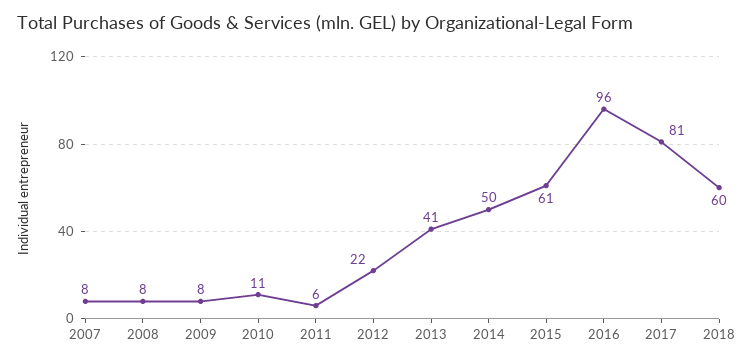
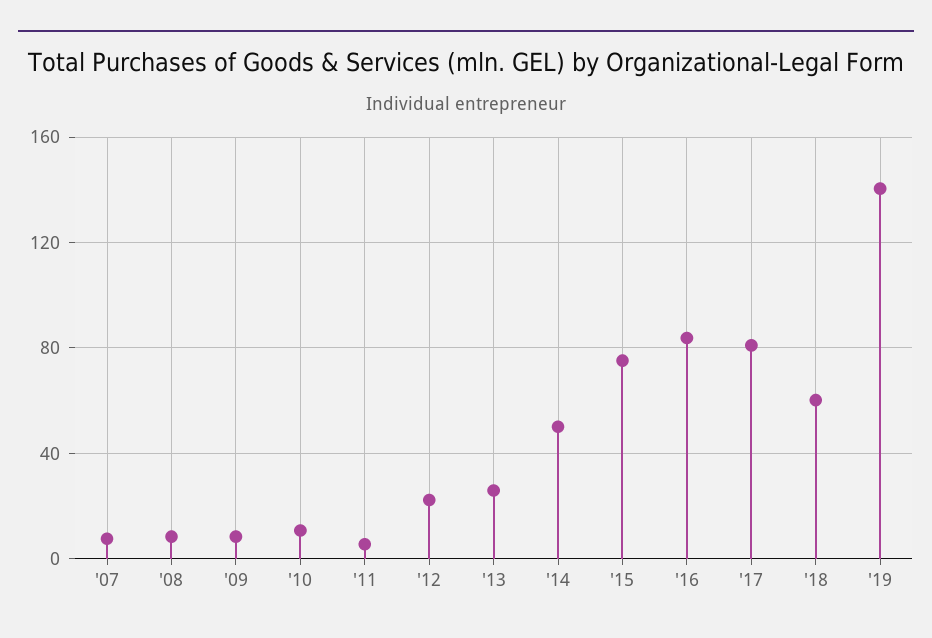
2013: 41 -> 25
2015: 61 -> 75
2016: 96 -> 85
'19: none -> 140

